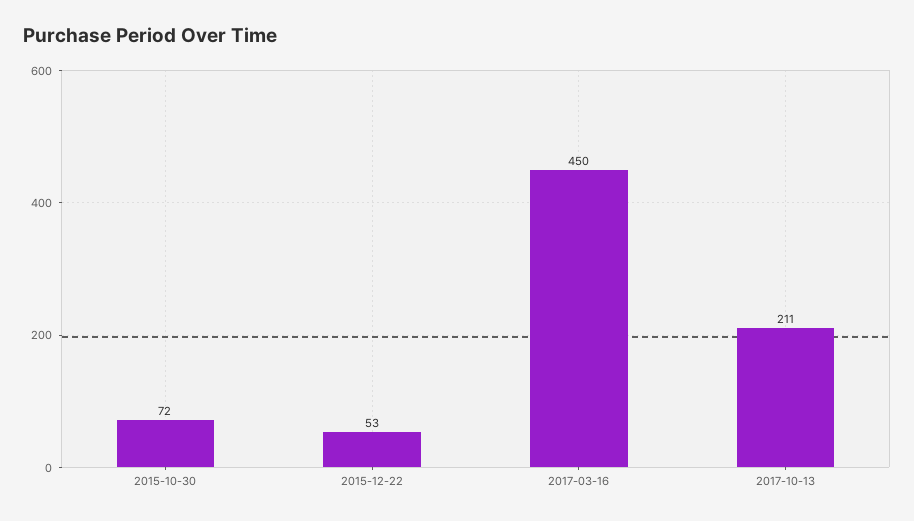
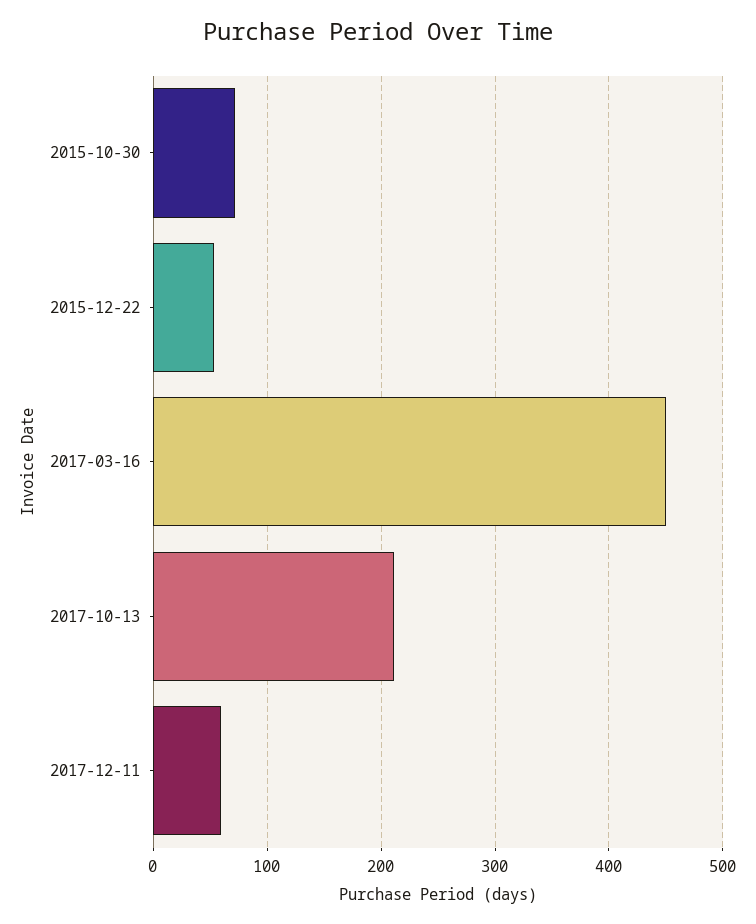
2017-12-11: none -> 60

